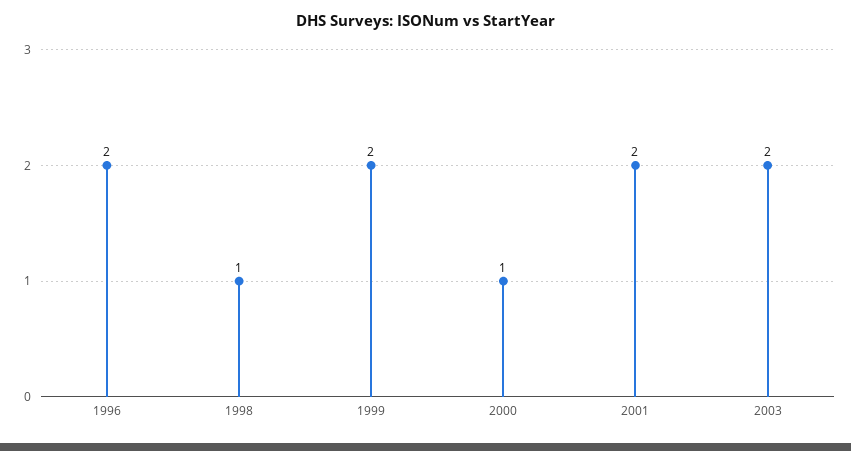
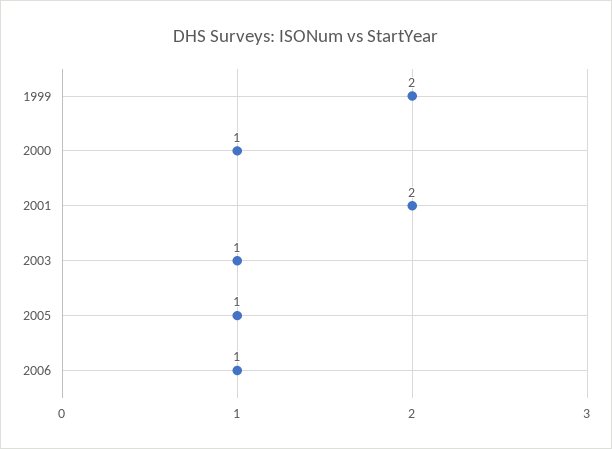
1996: 2 -> none
1998: 1 -> none
2003: 2 -> 1
2005: none -> 1
2006: none -> 1

